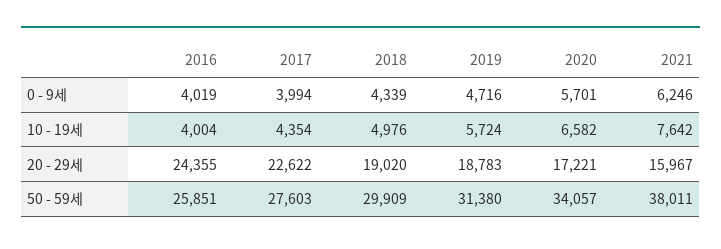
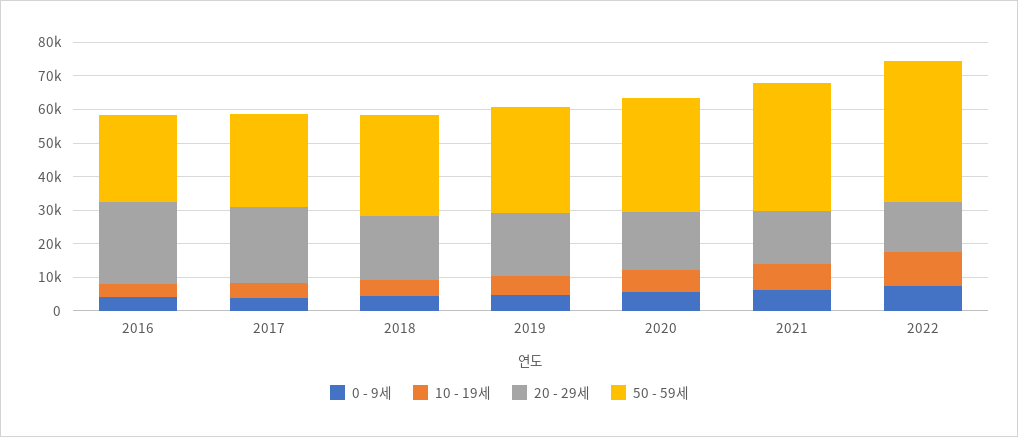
0 - 9세, 2022: none -> 7500
10 - 19세, 2022: none -> 10000
20 - 29세, 2022: none -> 15000
50 - 59세, 2022: none -> 42500

